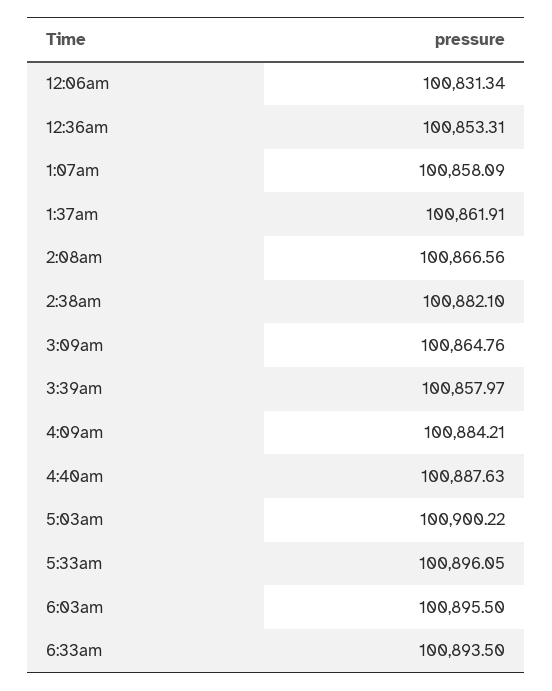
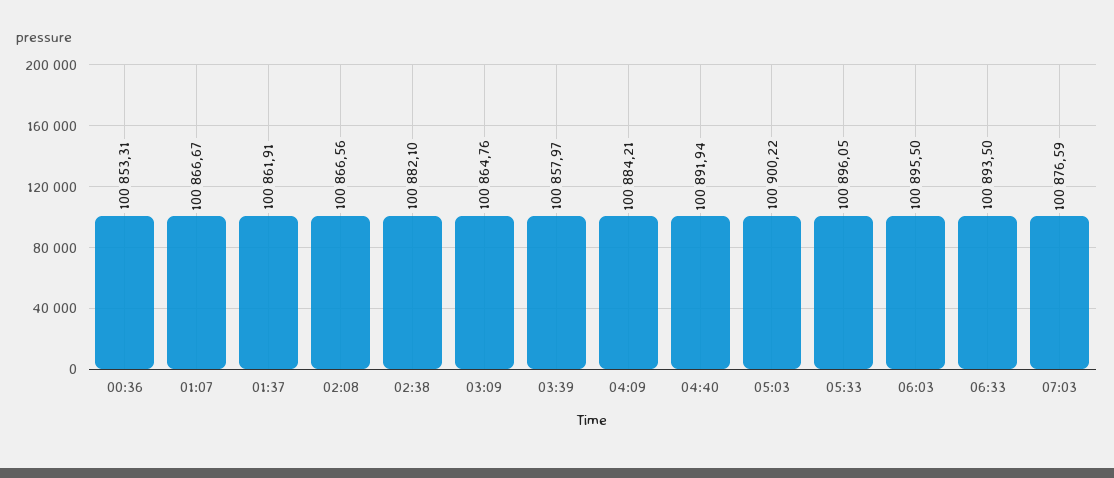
12:06am: 100831.34 -> none
1:07am: 100858.09 -> 100866.67
4:40am: 100887.63 -> 100891.94
07:03: none -> 100876.59

